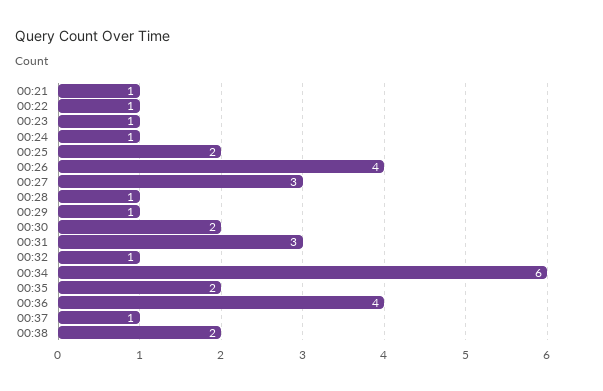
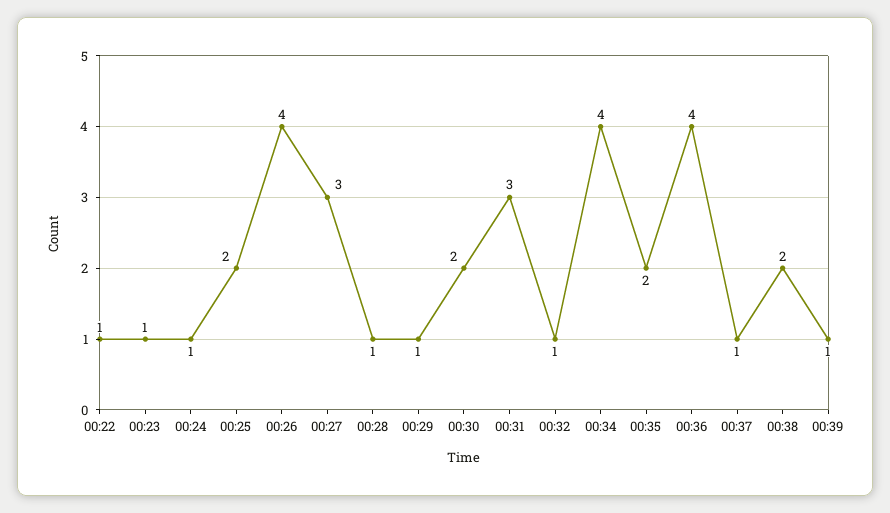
00:21: 1 -> none
00:34: 6 -> 4
00:39: none -> 1

